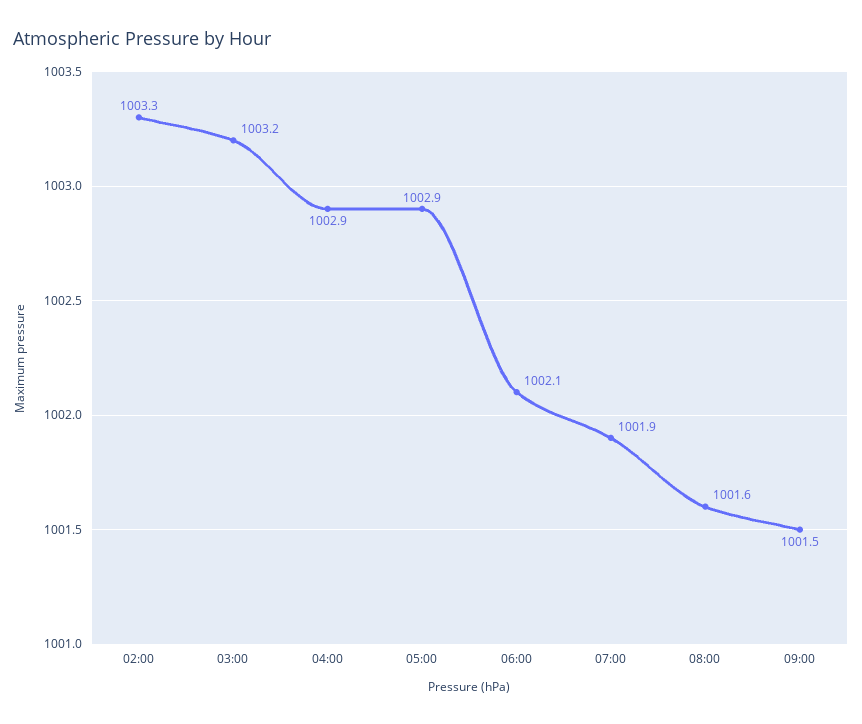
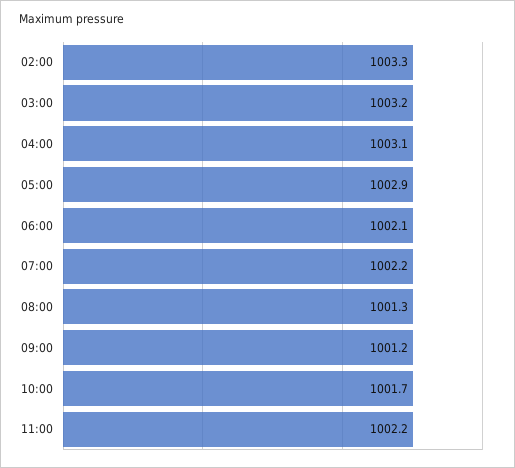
04:00: 1002.9 -> 1003.1
07:00: 1001.9 -> 1002.2
08:00: 1001.6 -> 1001.3
09:00: 1001.5 -> 1001.2
10:00: none -> 1001.7
11:00: none -> 1002.2

